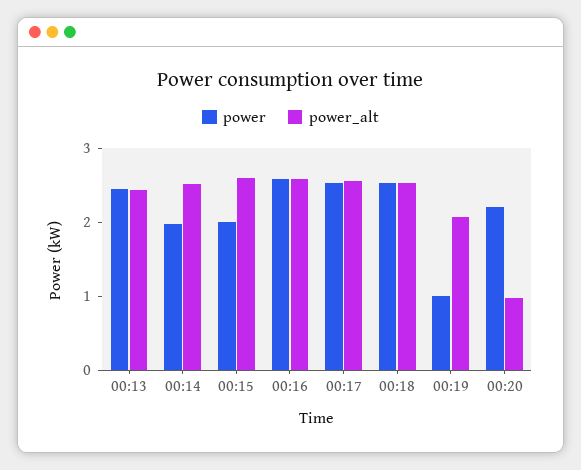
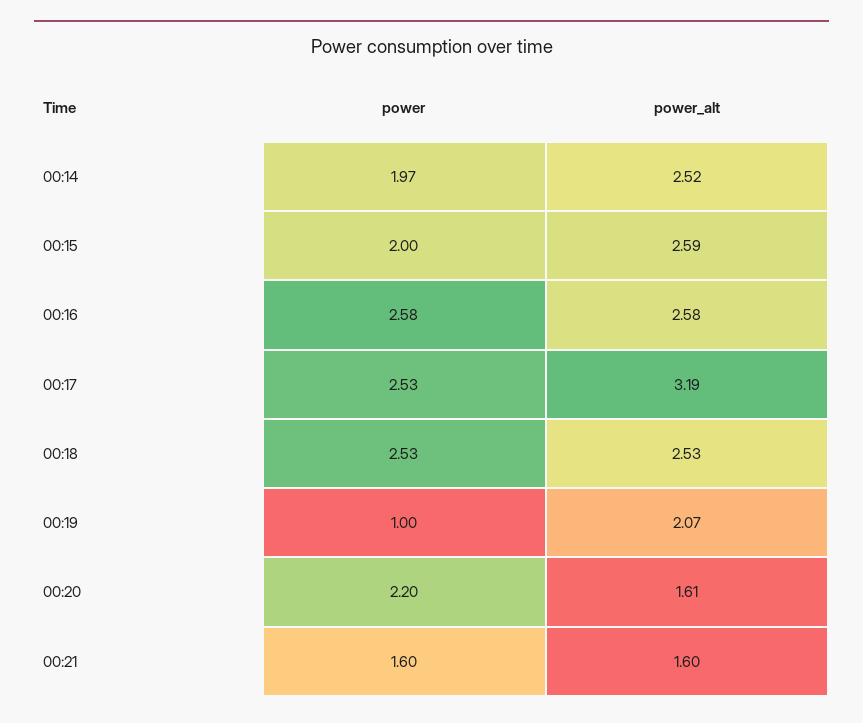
power, 00:13: 2.4 -> none
power_alt, 00:13: 2.4 -> none
power_alt, 00:17: 2.6 -> 3.19
power_alt, 00:20: 1 -> 1.61
power, 00:21: none -> 1.6
power_alt, 00:21: none -> 1.6

